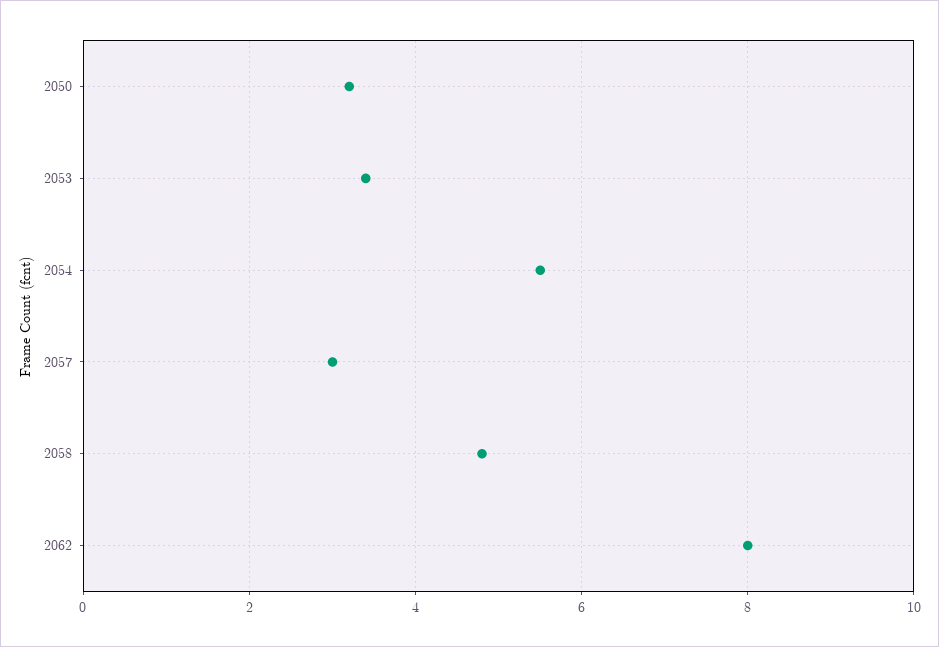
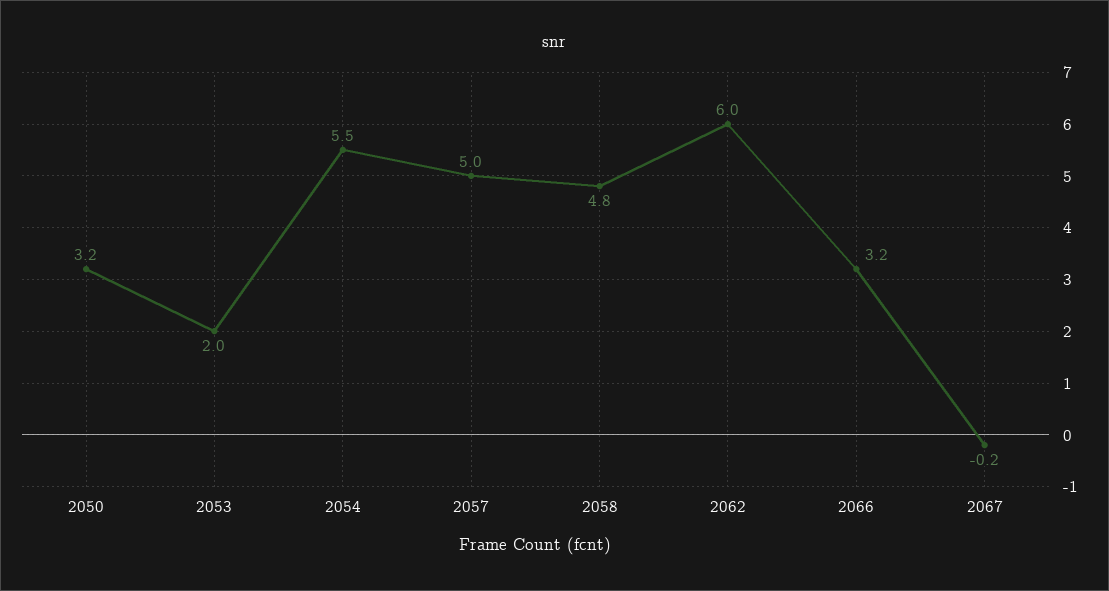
2053: 3.5 -> 2
2057: 3 -> 5
2062: 8 -> 6
2066: none -> 3.2
2067: none -> -0.2

